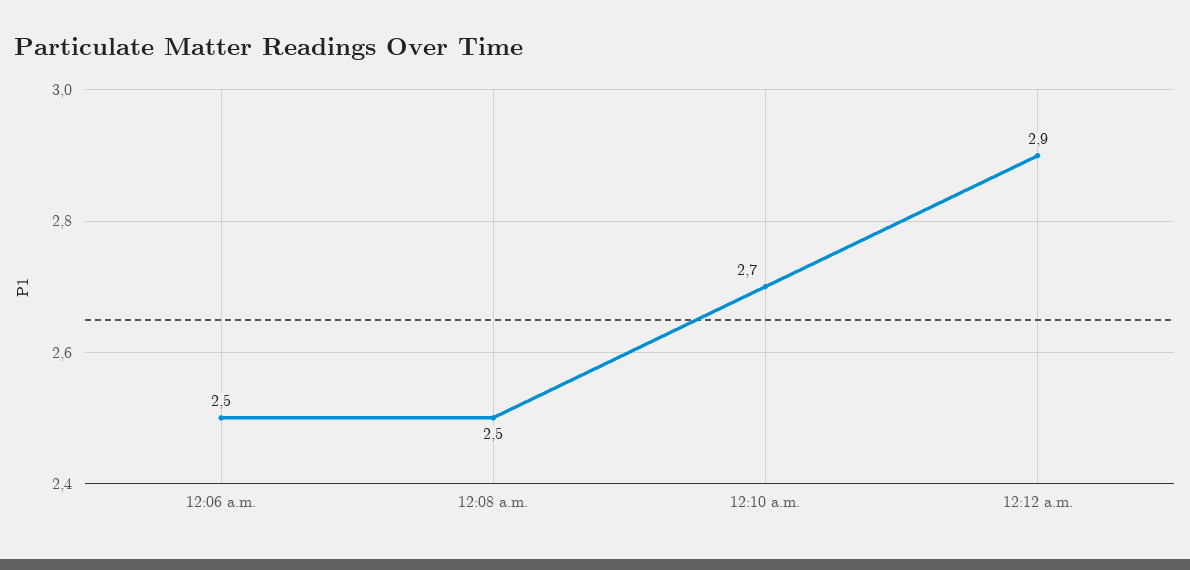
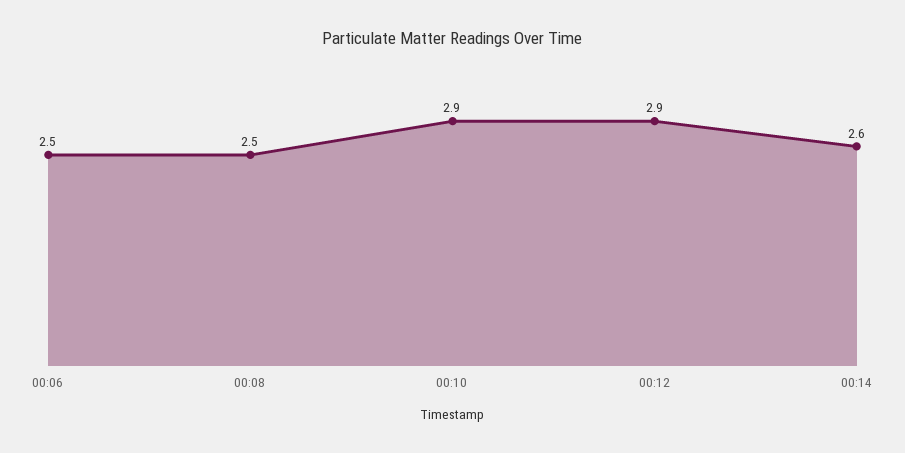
12:10 a.m.: 2.7 -> 2.9
00:14: none -> 2.6

